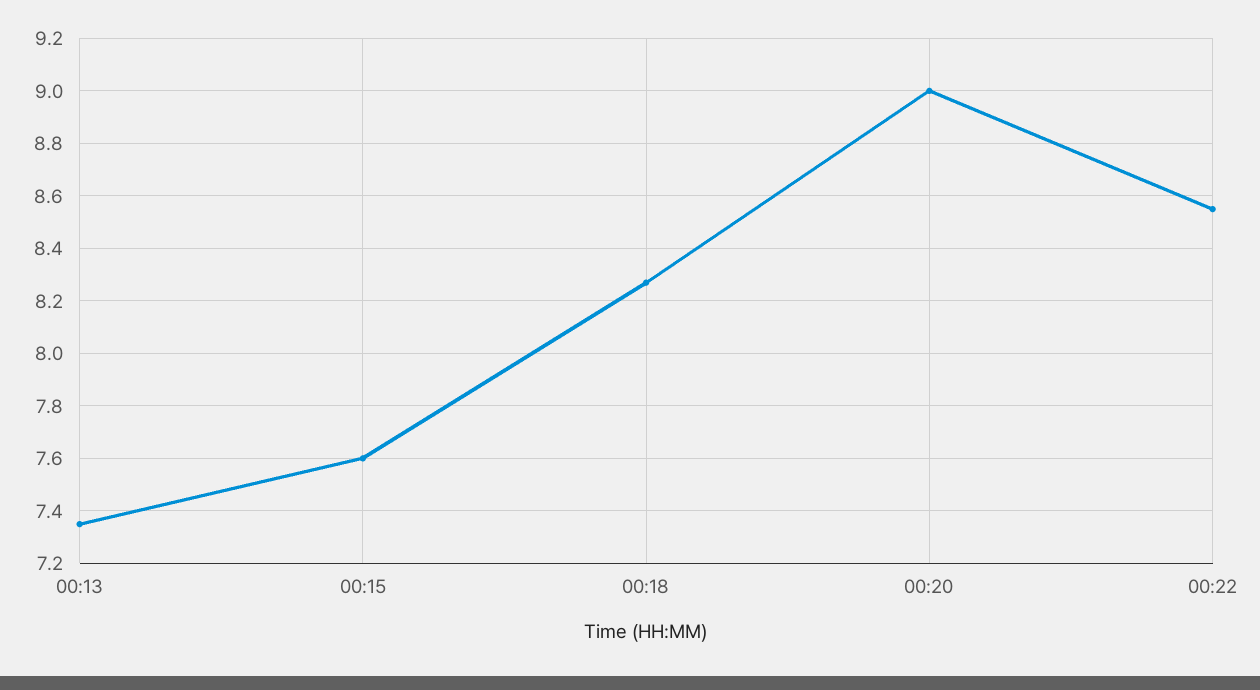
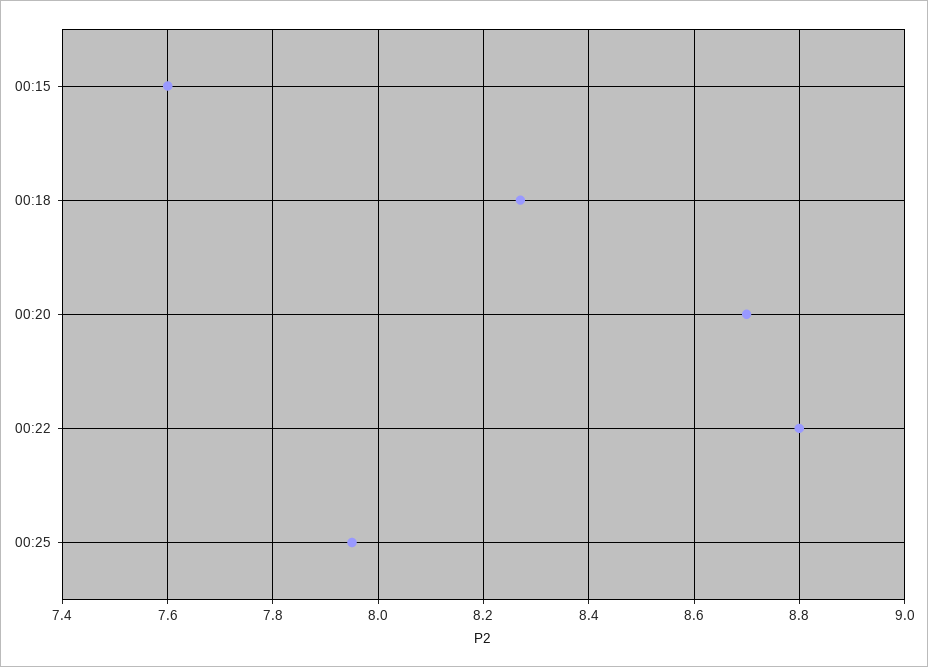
00:13: 7.35 -> none
00:20: 9 -> 8.7
00:22: 8.55 -> 8.8
00:25: none -> 7.95

